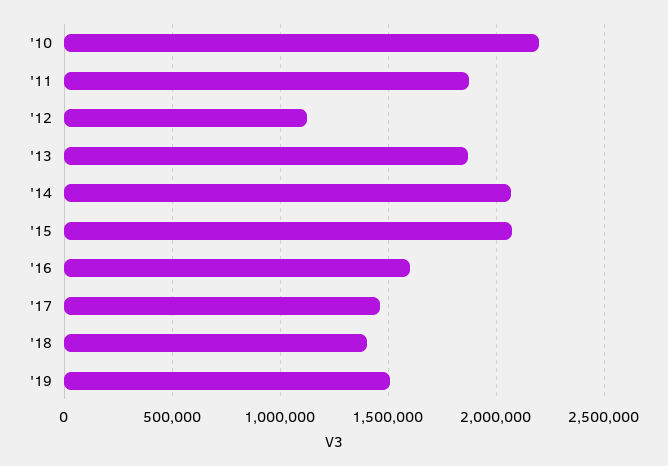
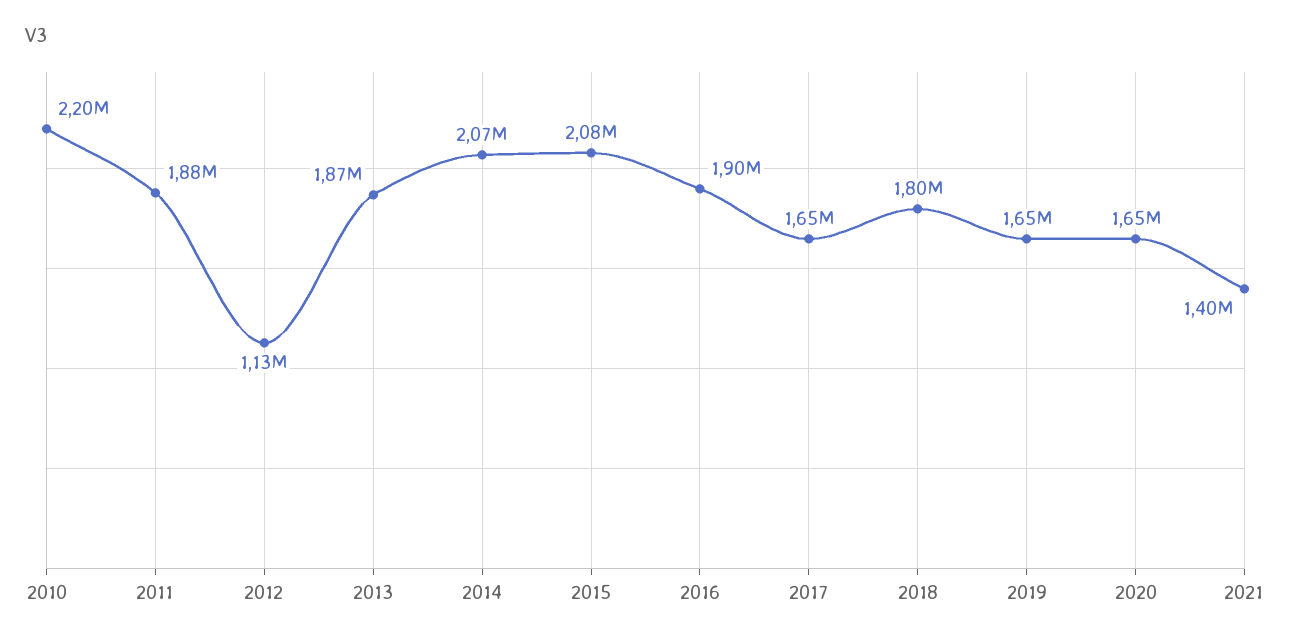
'16: 1600000 -> 1900000
'17: 1450000 -> 1650000
'18: 1400000 -> 1800000
'19: 1500000 -> 1650000
2020: none -> 1650000
2021: none -> 1400000

